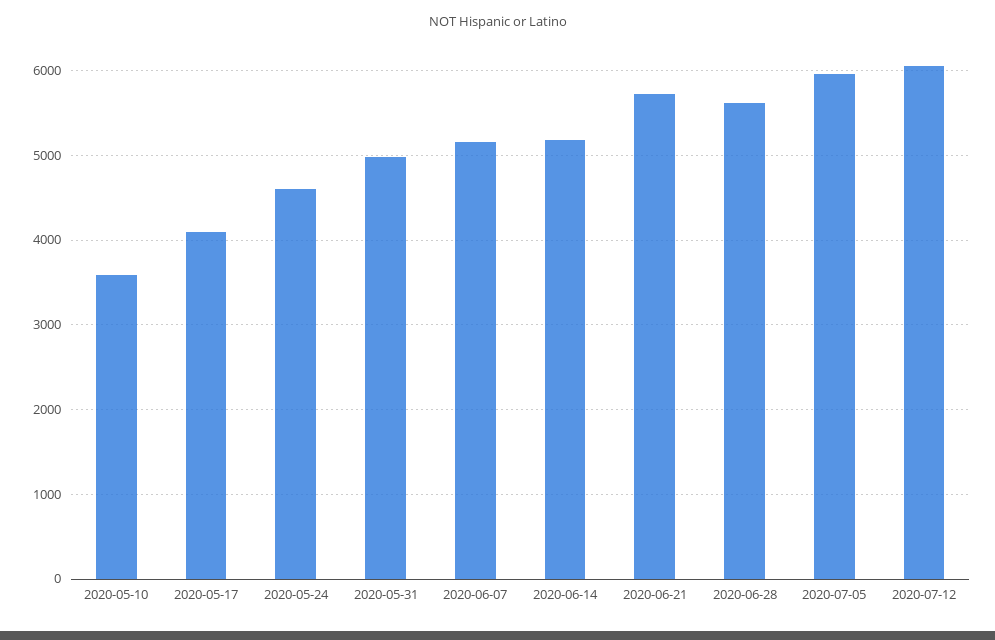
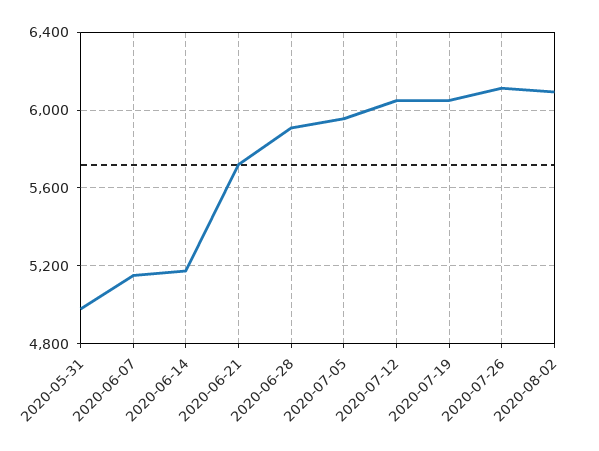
2020-05-10: 3600 -> none
2020-05-17: 4100 -> none
2020-05-24: 4600 -> none
2020-06-28: 5600 -> 5900
2020-07-19: none -> 6050
2020-07-26: none -> 6100
2020-08-02: none -> 6100

